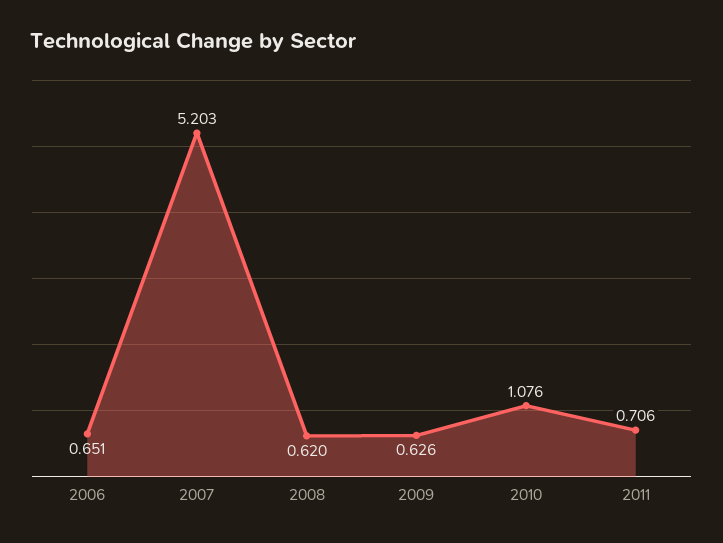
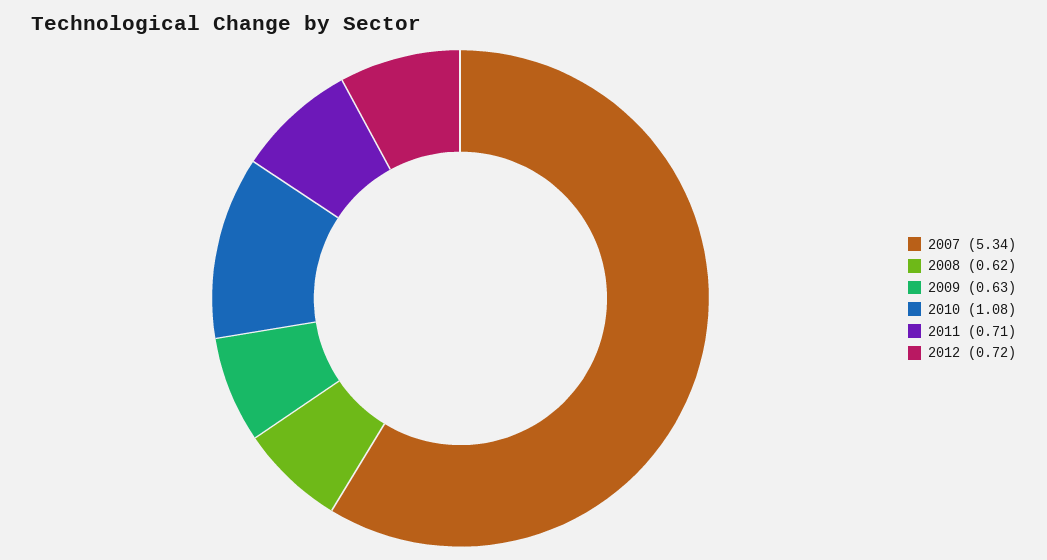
2006: 0.651 -> none
2007: 5.203 -> 5.34
2012: none -> 0.72

